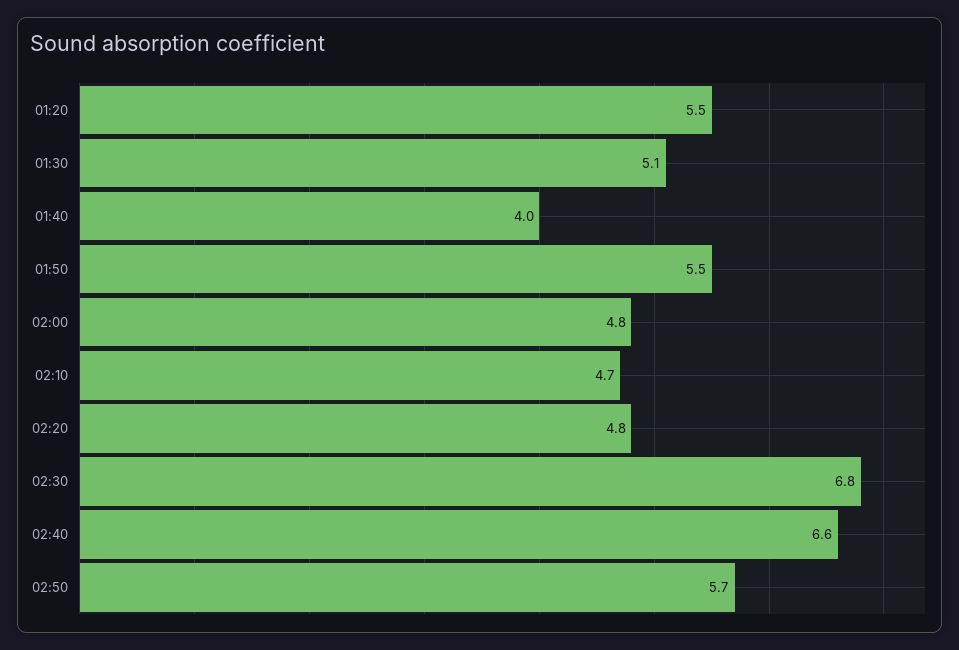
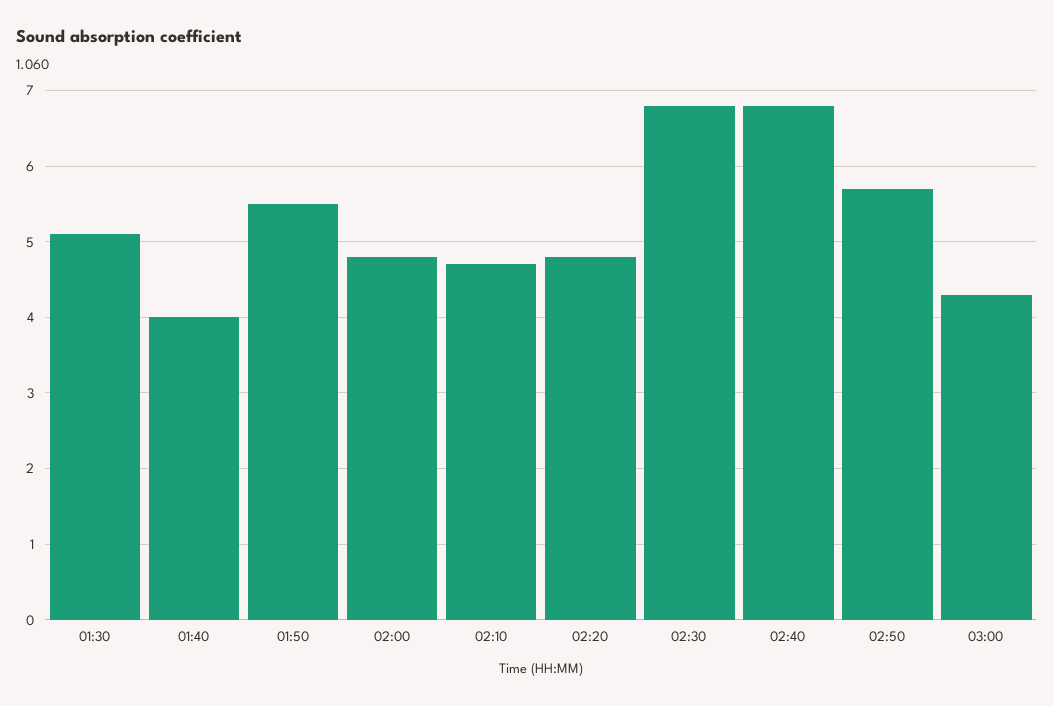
01:20: 5.5 -> none
02:40: 6.6 -> 6.8
03:00: none -> 4.3

